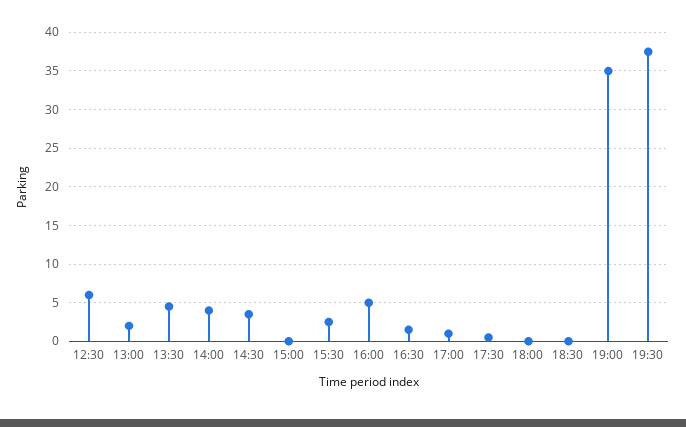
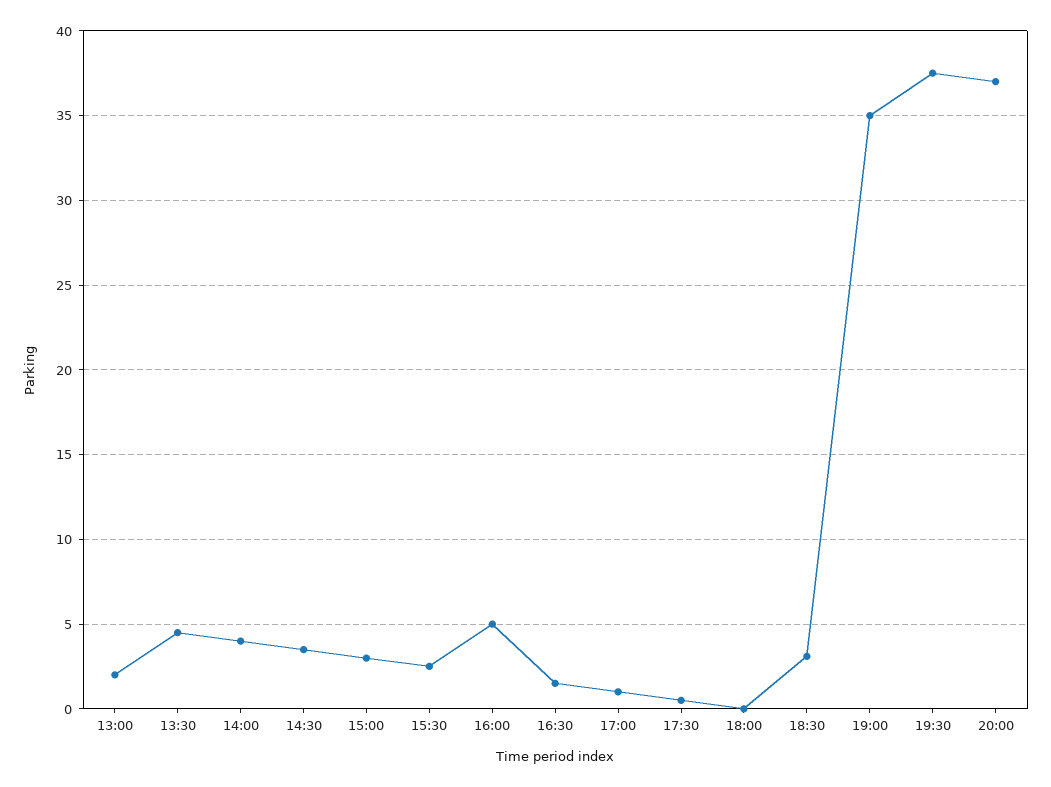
12:30: 6 -> none
15:00: 0 -> 3
18:30: 0 -> 3
20:00: none -> 37

